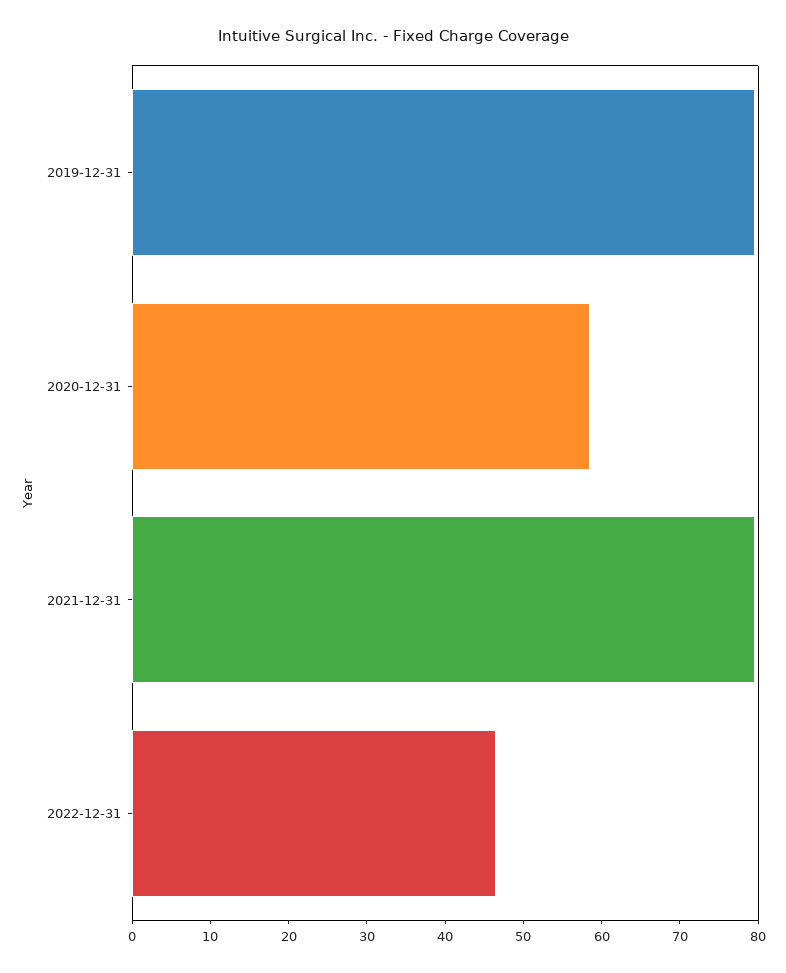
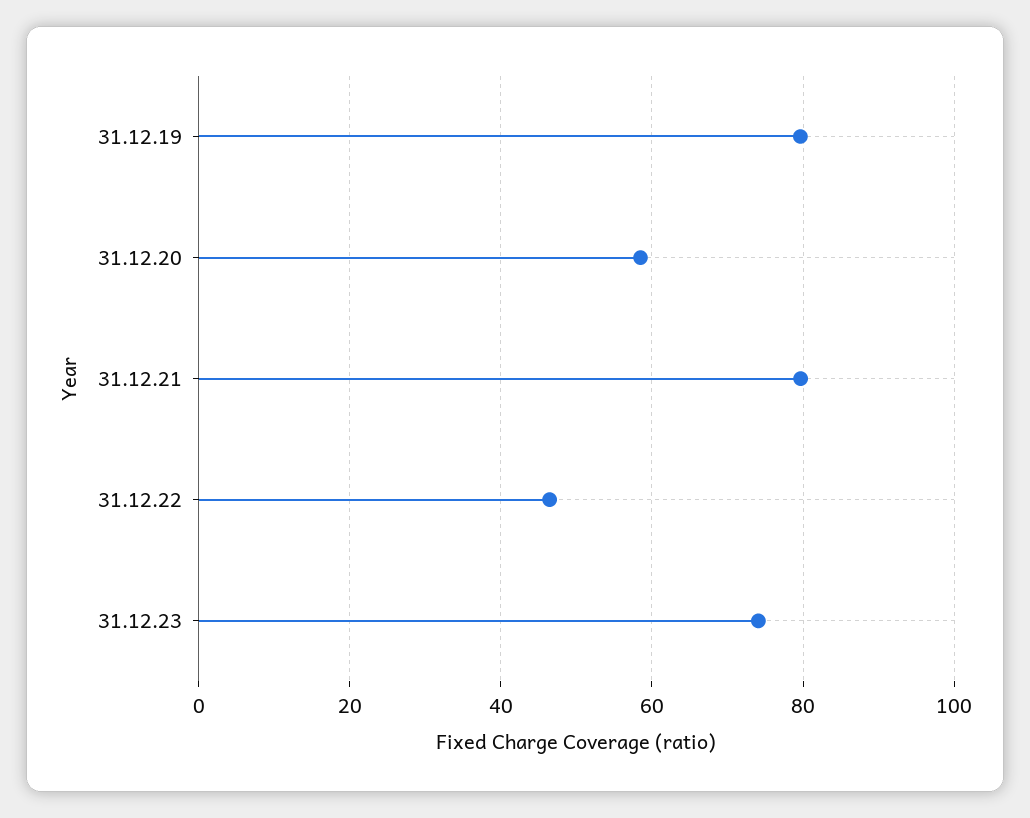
31.12.23: none -> 74

